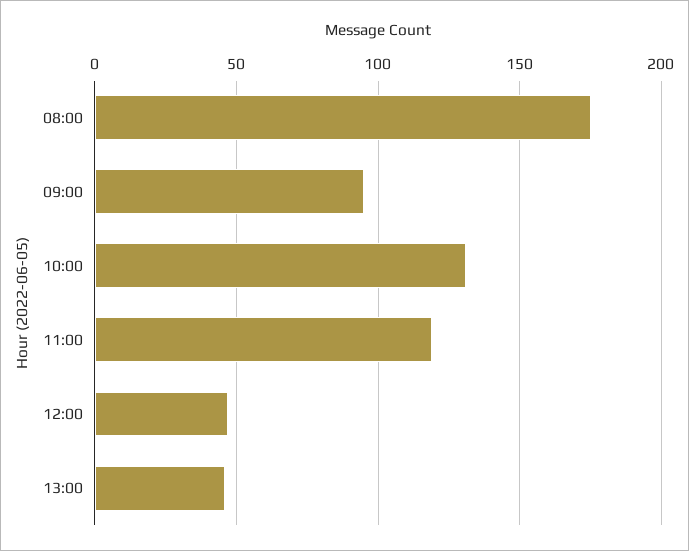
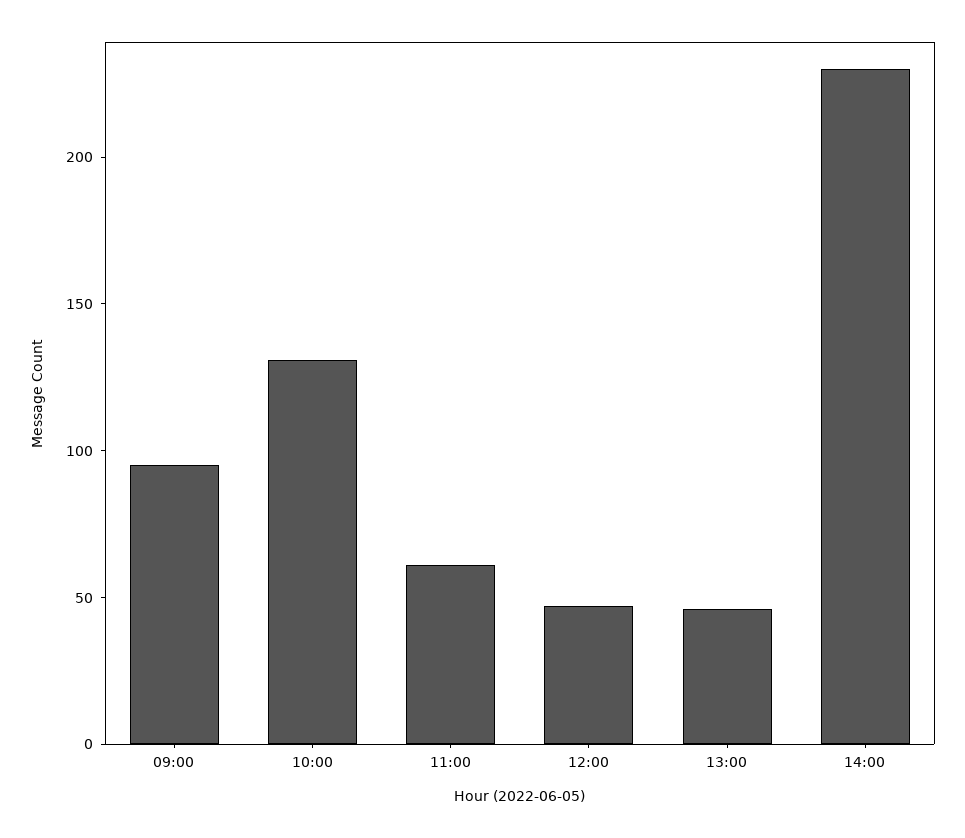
08:00: 175 -> none
11:00: 120 -> 60
14:00: none -> 230

